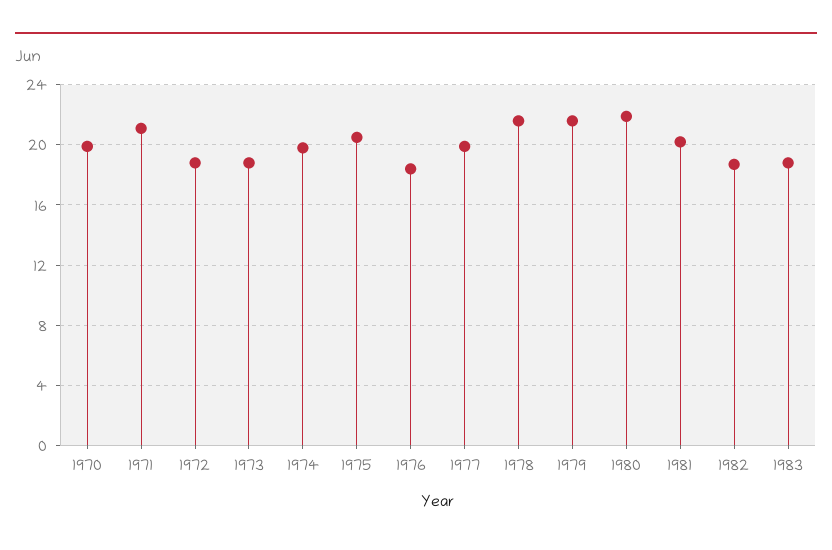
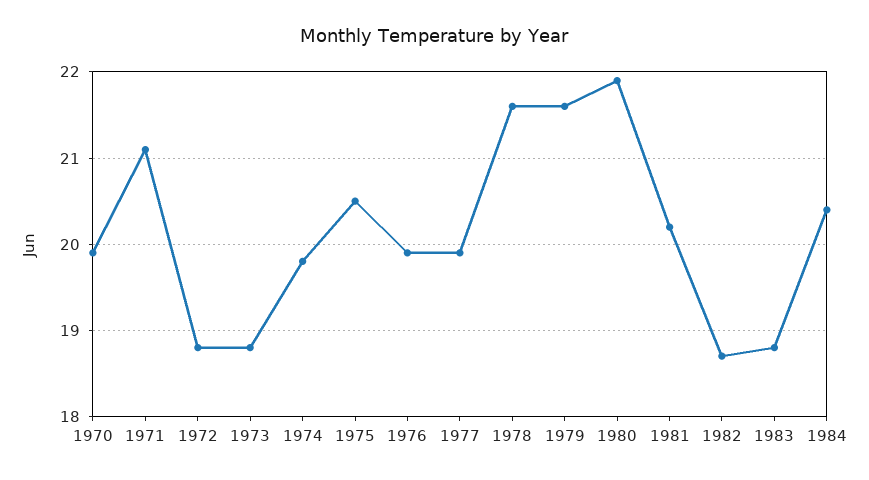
1976: 18.5 -> 19.9
1984: none -> 20.4

